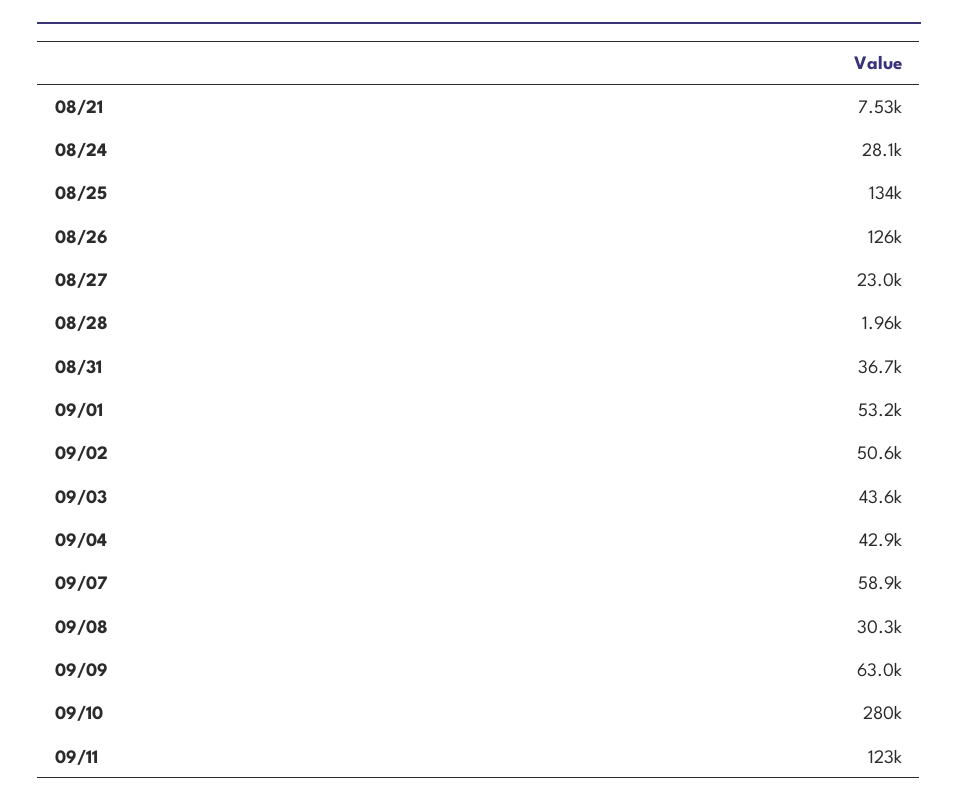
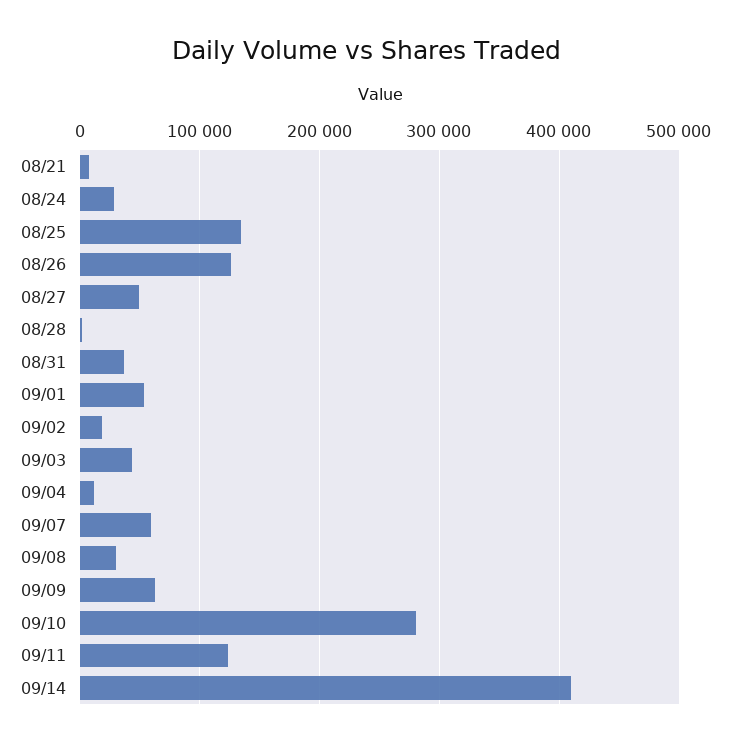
08/27: 23000 -> 50000
09/02: 50600 -> 20000
09/04: 42900 -> 10000
09/14: none -> 410000

